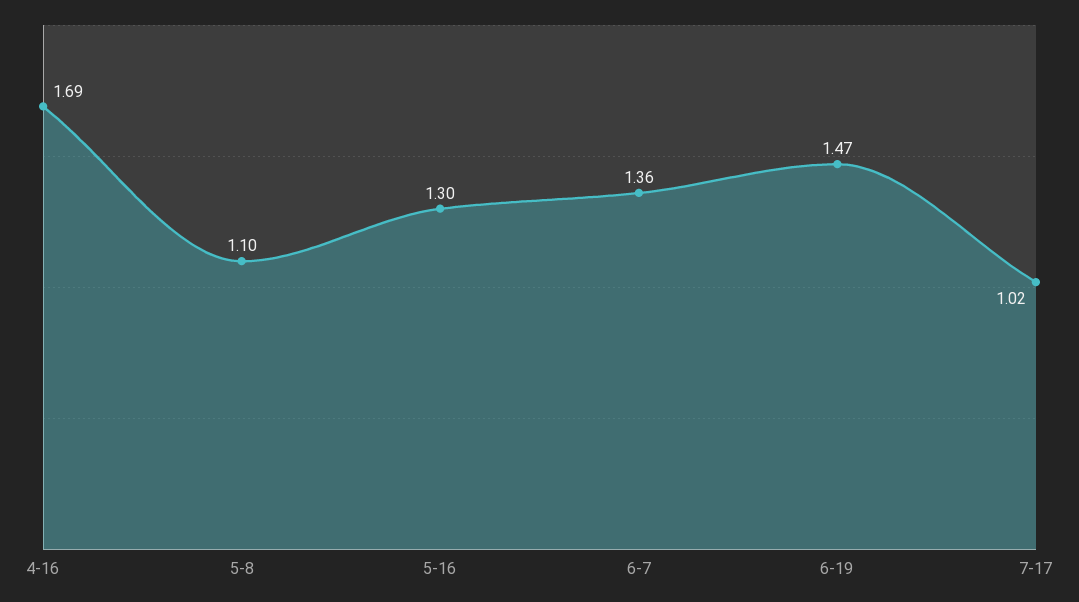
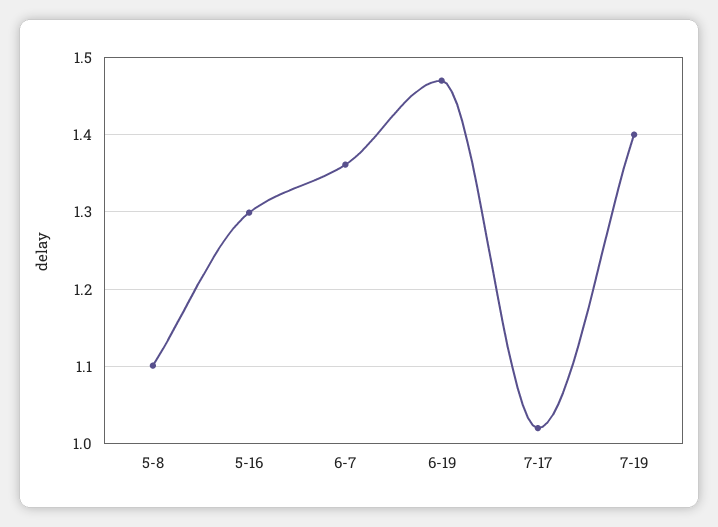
4-16: 1.69 -> none
7-19: none -> 1.4

